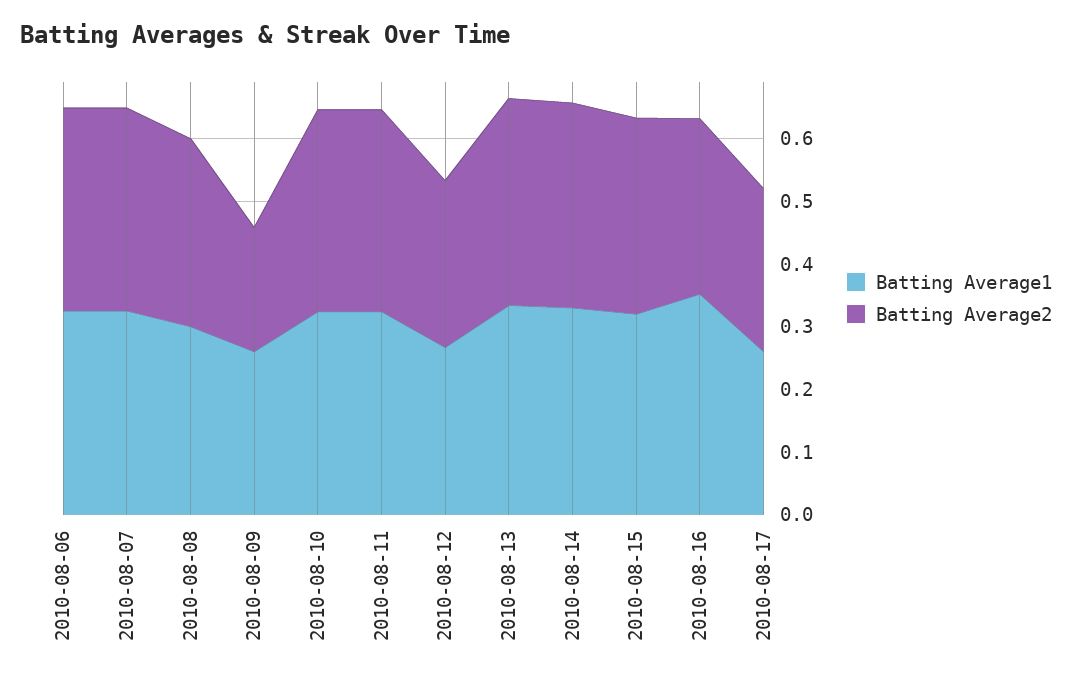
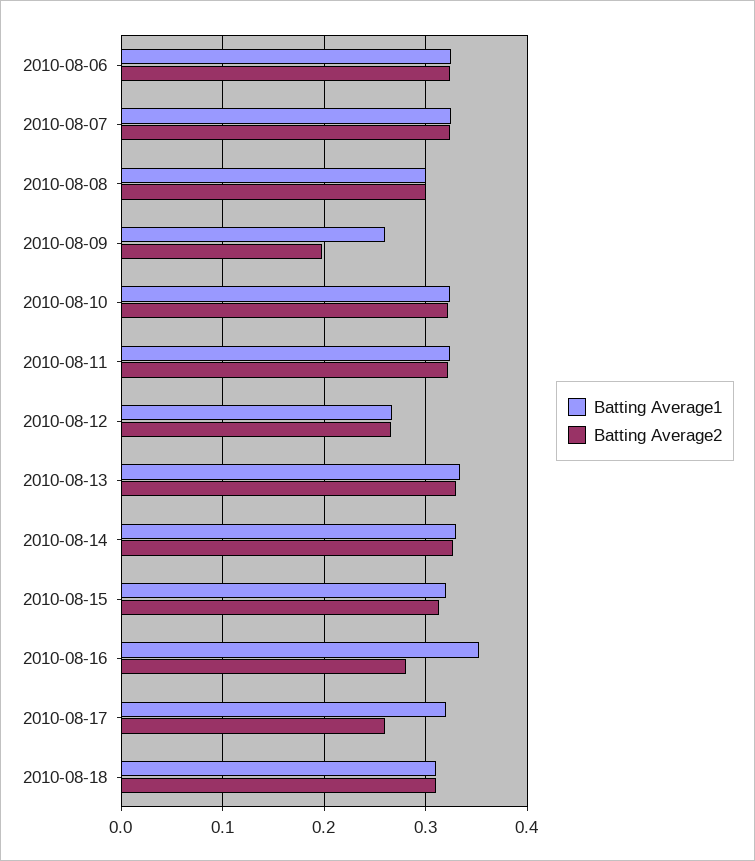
Batting Average1, 2010-08-17: 0.26 -> 0.32
Batting Average1, 2010-08-18: none -> 0.31
Batting Average2, 2010-08-18: none -> 0.31

